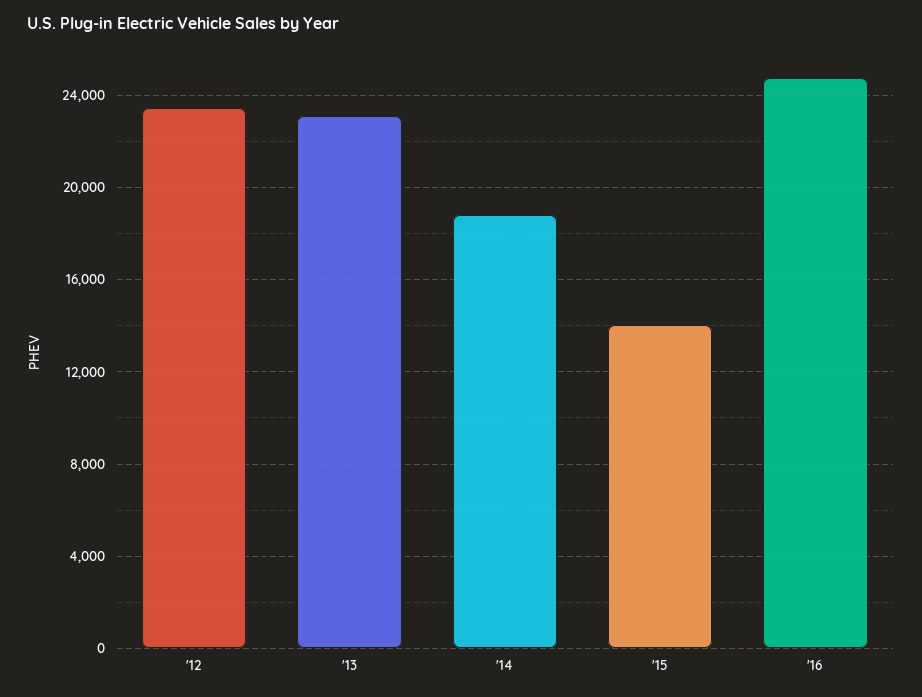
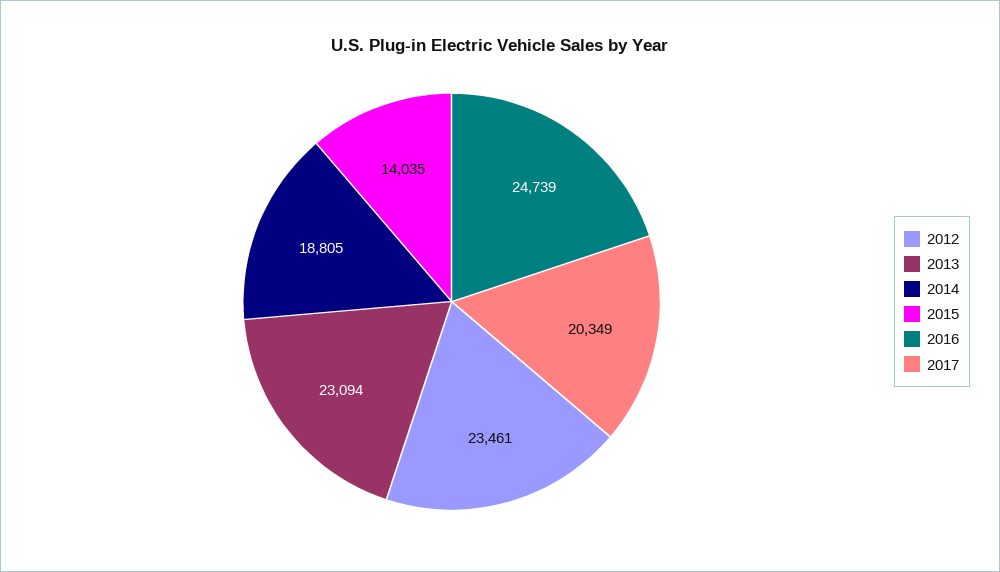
2017: none -> 20349

